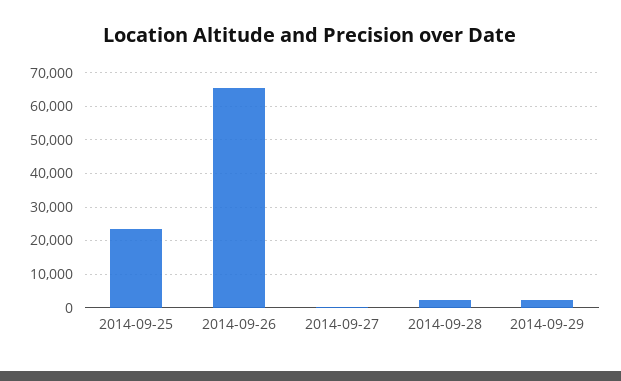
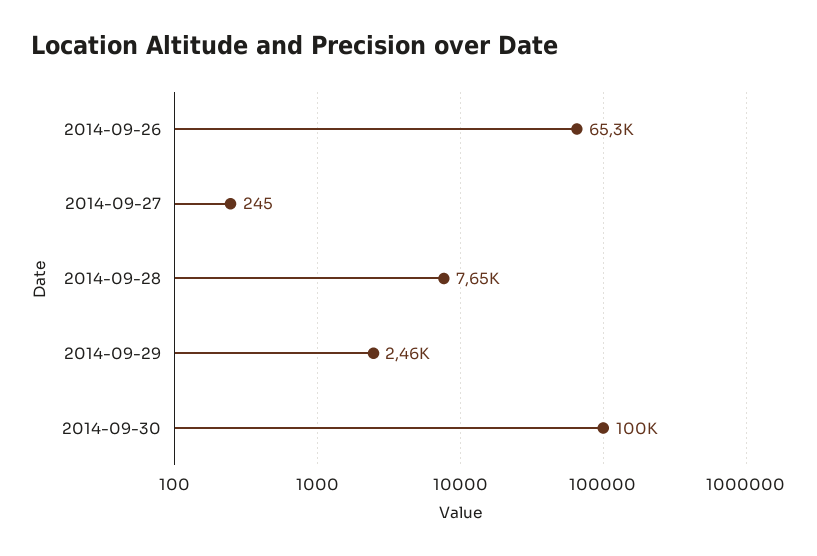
2014-09-25: 24000 -> none
2014-09-28: 2000 -> 7650
2014-09-30: none -> 100000

